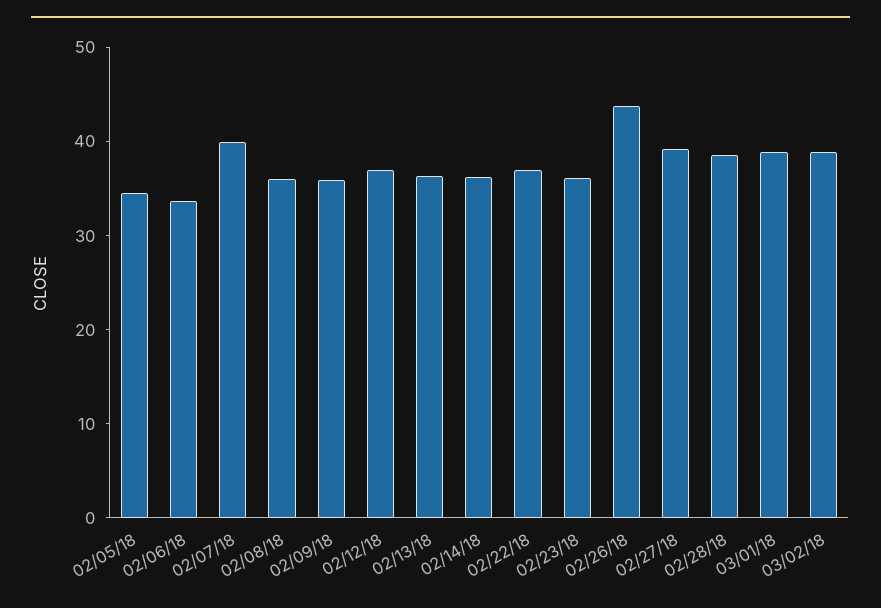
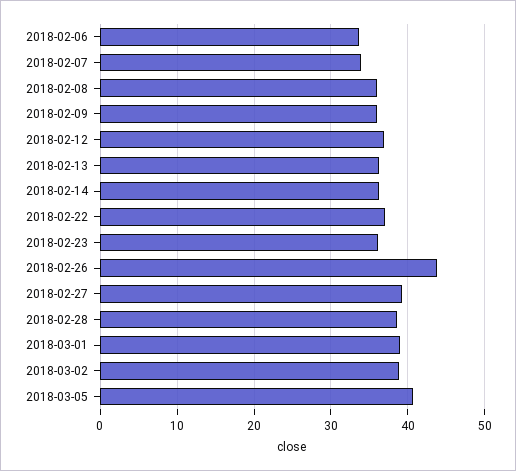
02/05/18: 34 -> none
02/07/18: 40 -> 34
2018-03-05: none -> 41

